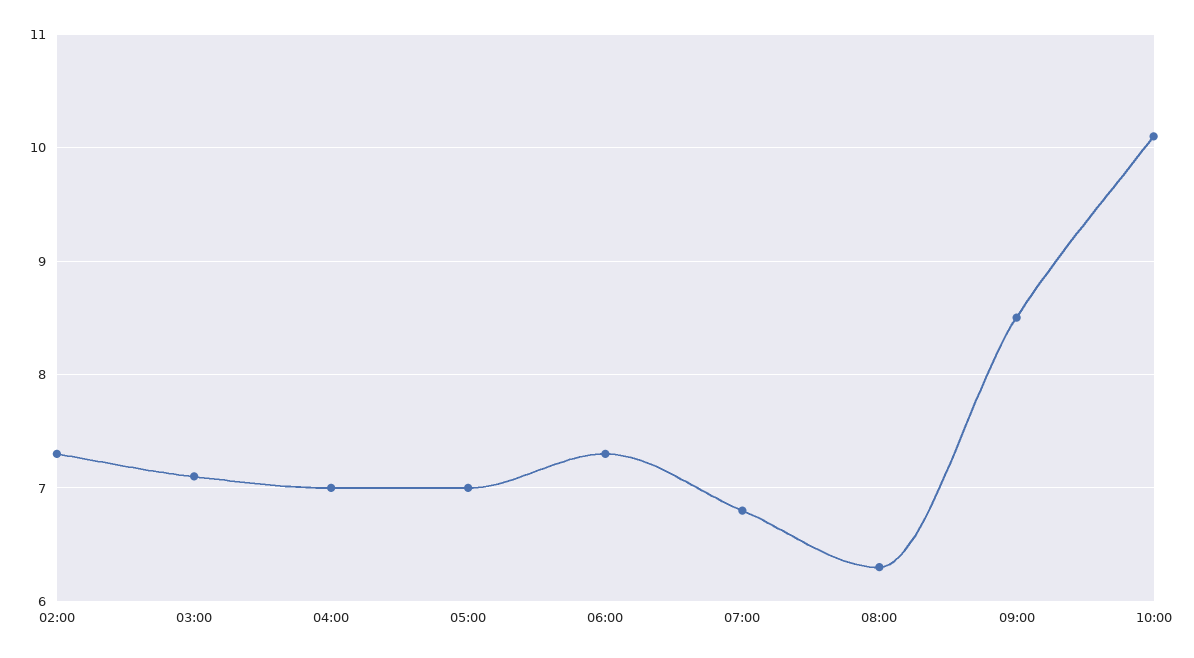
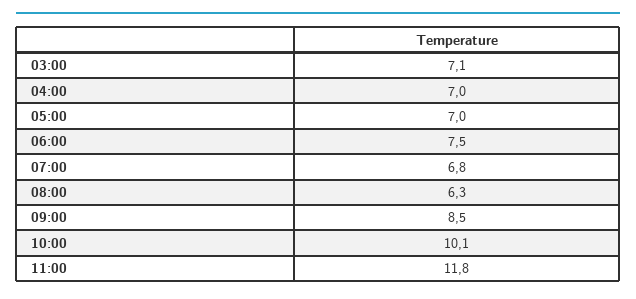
02:00: 7.3 -> none
06:00: 7.3 -> 7.5
11:00: none -> 11.8

